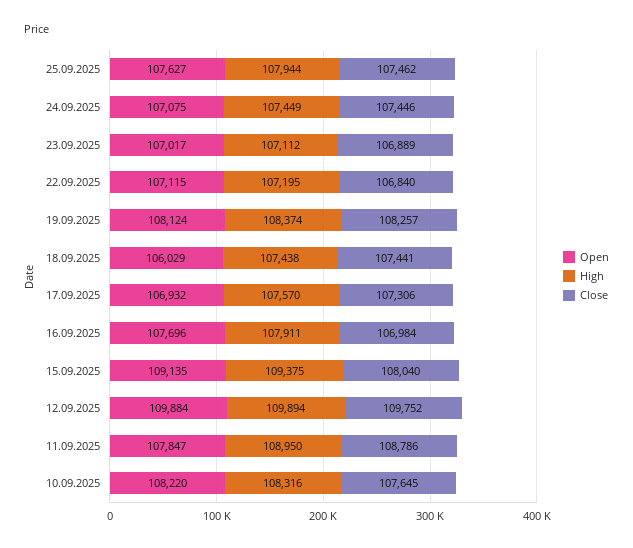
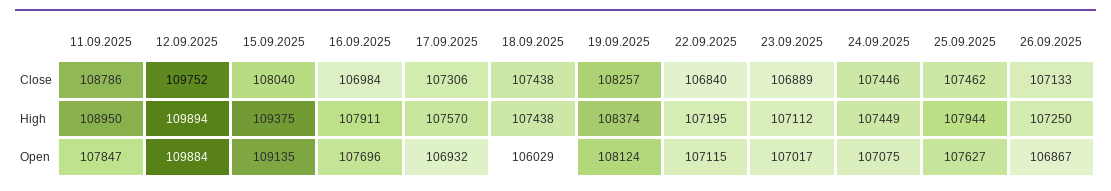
Close, 18.09.2025: 107441 -> 107438
Open, 10.09.2025: 108220 -> none
High, 10.09.2025: 108316 -> none
Close, 10.09.2025: 107645 -> none
Close, 26.09.2025: none -> 107133
High, 26.09.2025: none -> 107250
Open, 26.09.2025: none -> 106867

